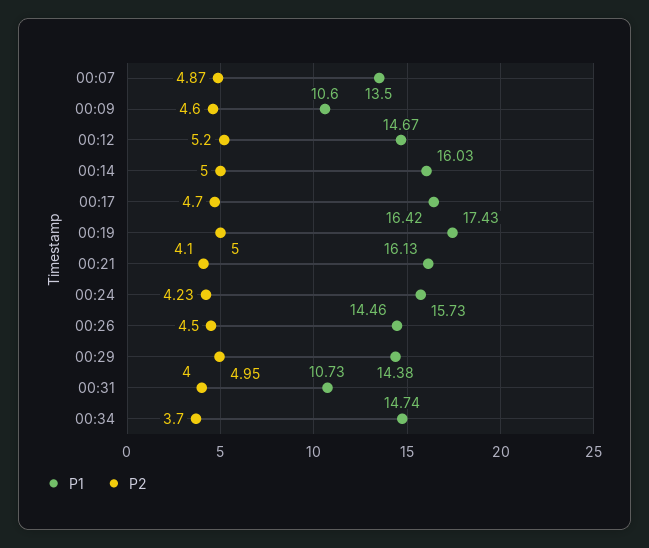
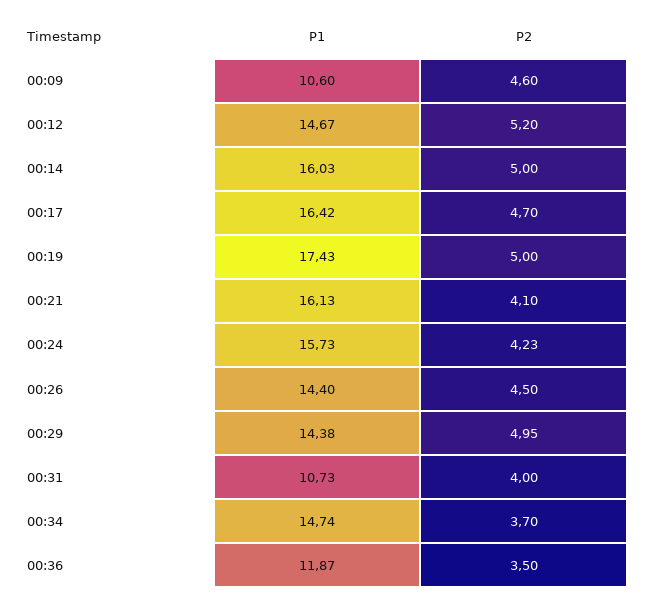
P1, 00:07: 13.5 -> none
P2, 00:07: 4.87 -> none
P1, 00:26: 14.46 -> 14.4
P1, 00:36: none -> 11.87
P2, 00:36: none -> 3.5

